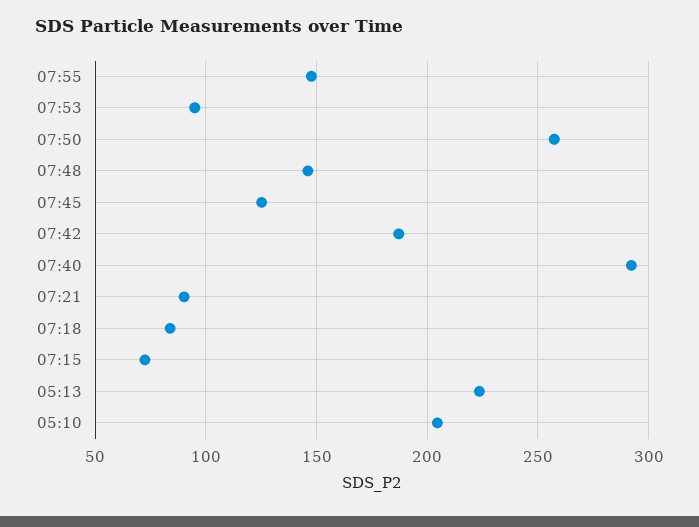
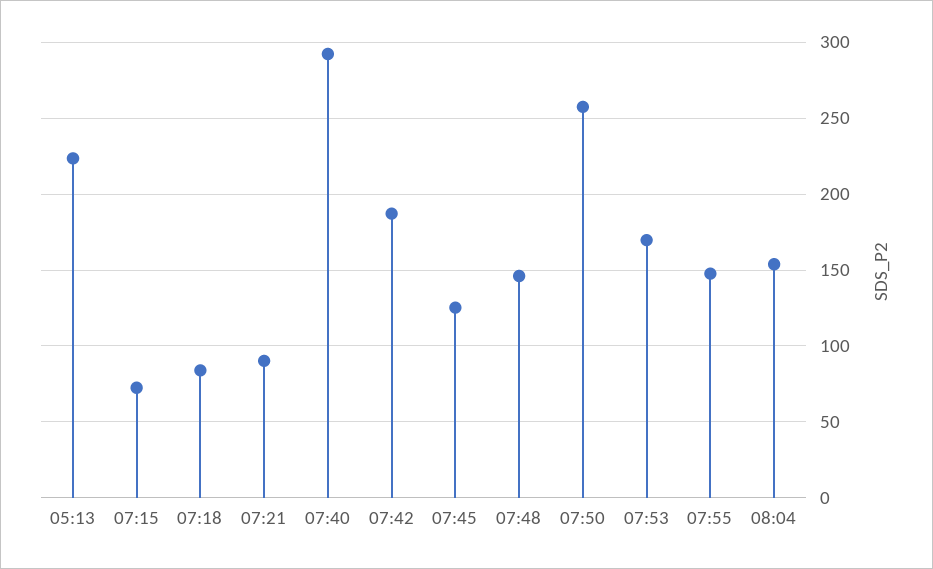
07:53: 95 -> 170
05:10: 205 -> none
08:04: none -> 155

